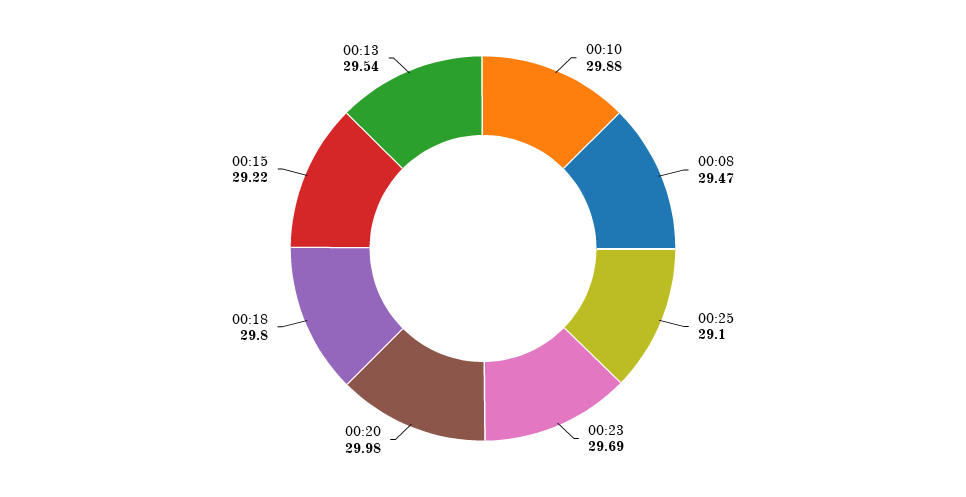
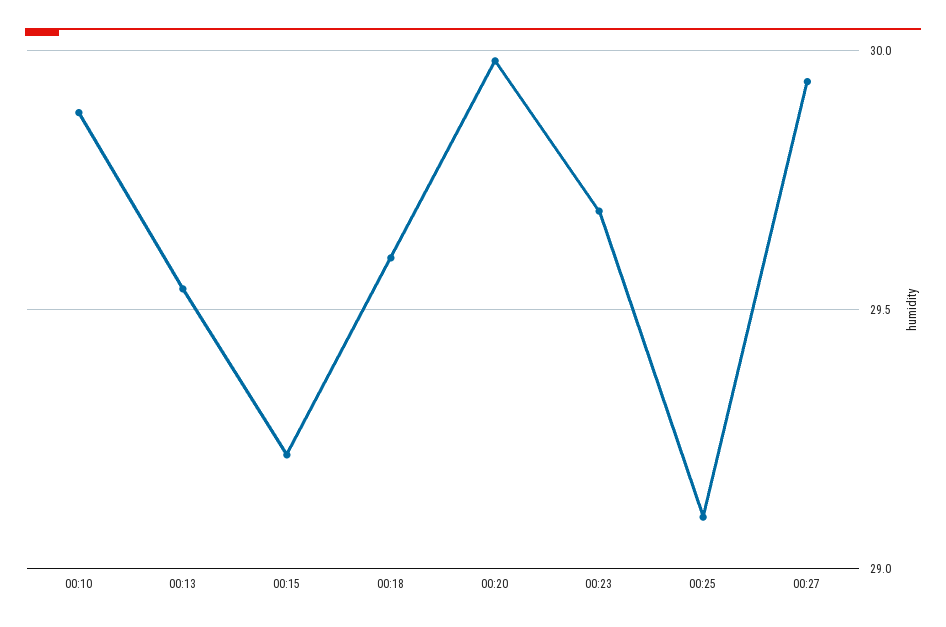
00:08: 29.47 -> none
00:18: 29.8 -> 29.6
00:27: none -> 29.95

